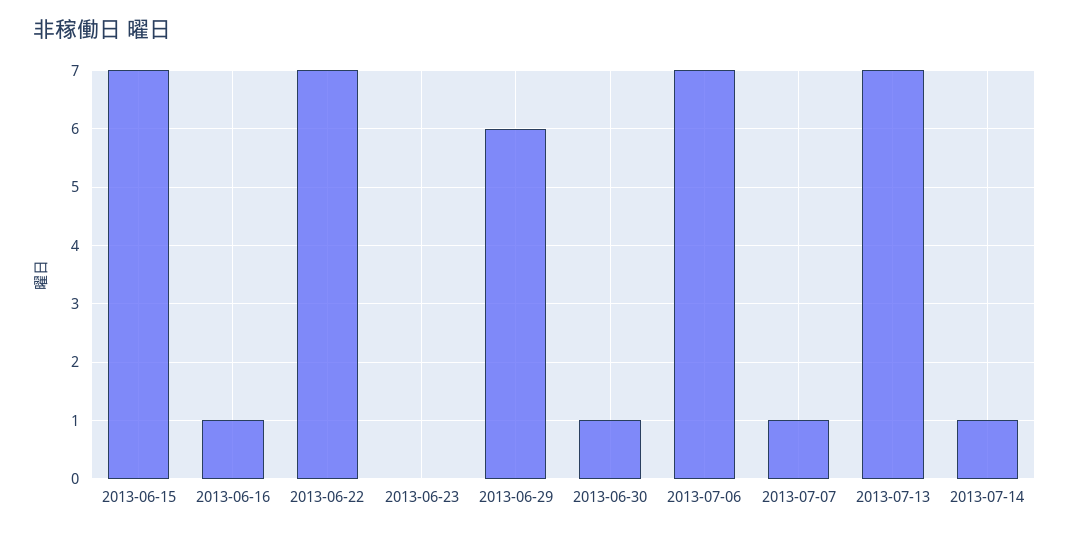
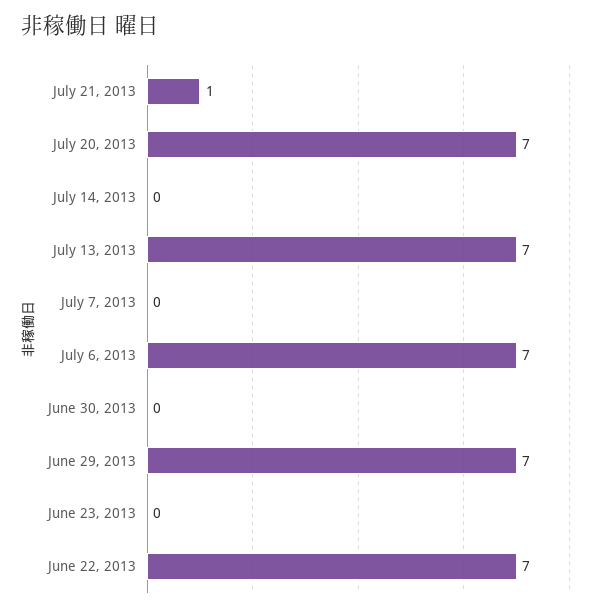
2013-06-15: 7 -> none
2013-06-16: 1 -> none
2013-06-29: 6 -> 7
2013-06-30: 1 -> 0
2013-07-07: 1 -> 0
2013-07-14: 1 -> 0
July 21, 2013: none -> 1
July 20, 2013: none -> 7

